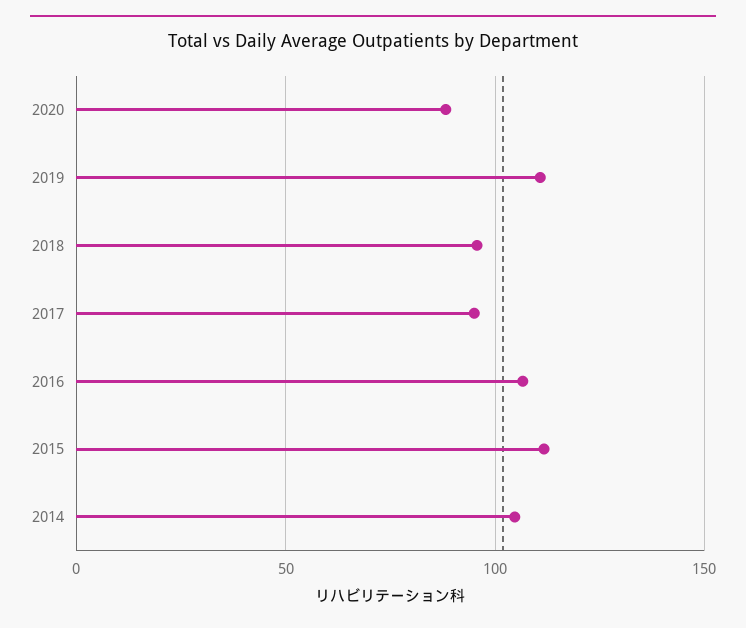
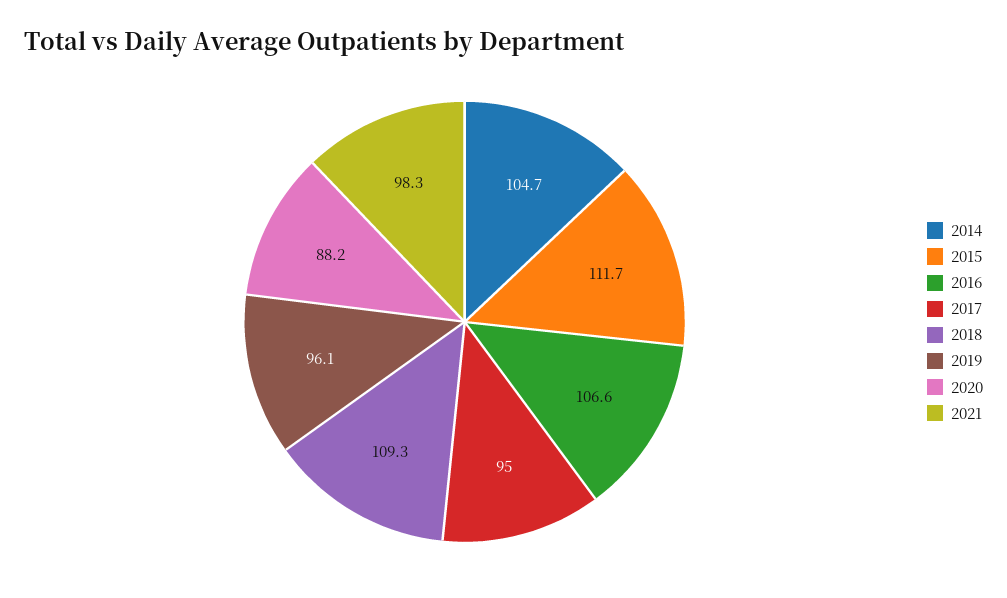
2019: 110 -> 96.1
2018: 95 -> 109.3
2021: none -> 98.3

